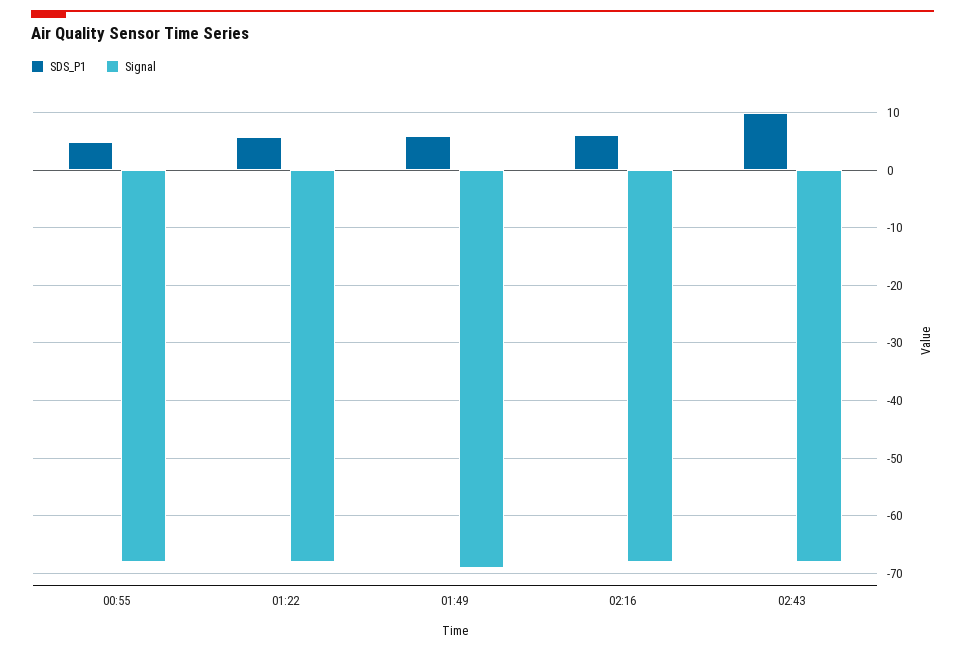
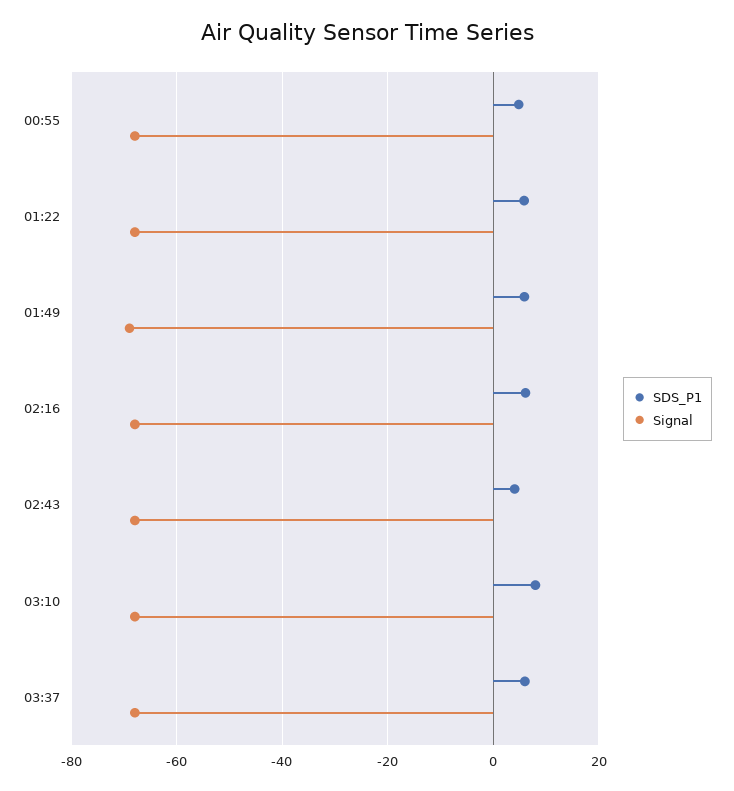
SDS_P1, 02:43: 10 -> 4
SDS_P1, 03:10: none -> 8
Signal, 03:10: none -> -68
SDS_P1, 03:37: none -> 6
Signal, 03:37: none -> -68

